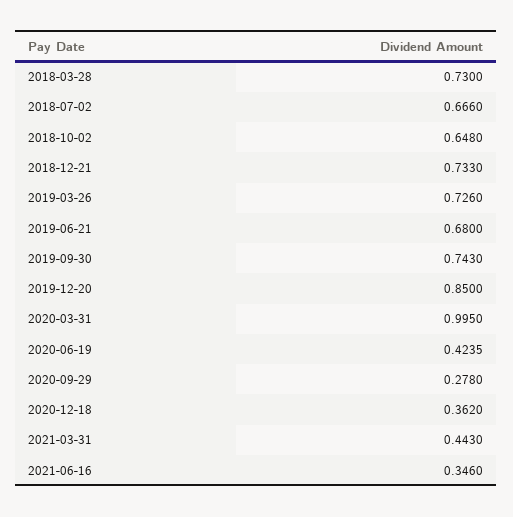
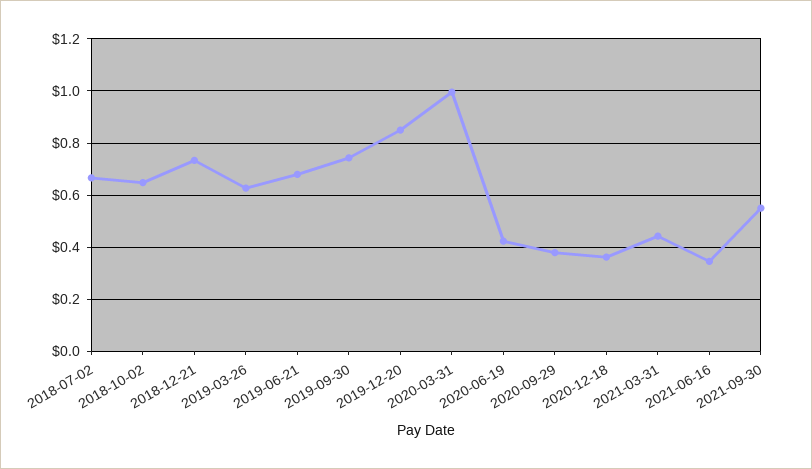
2018-03-28: 0.73 -> none
2019-03-26: 0.726 -> 0.625
2020-09-29: 0.278 -> 0.375
2021-09-30: none -> 0.55

